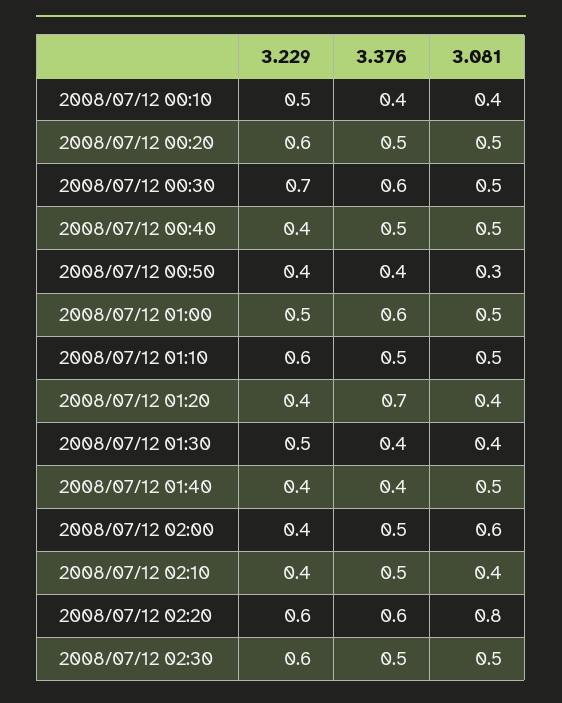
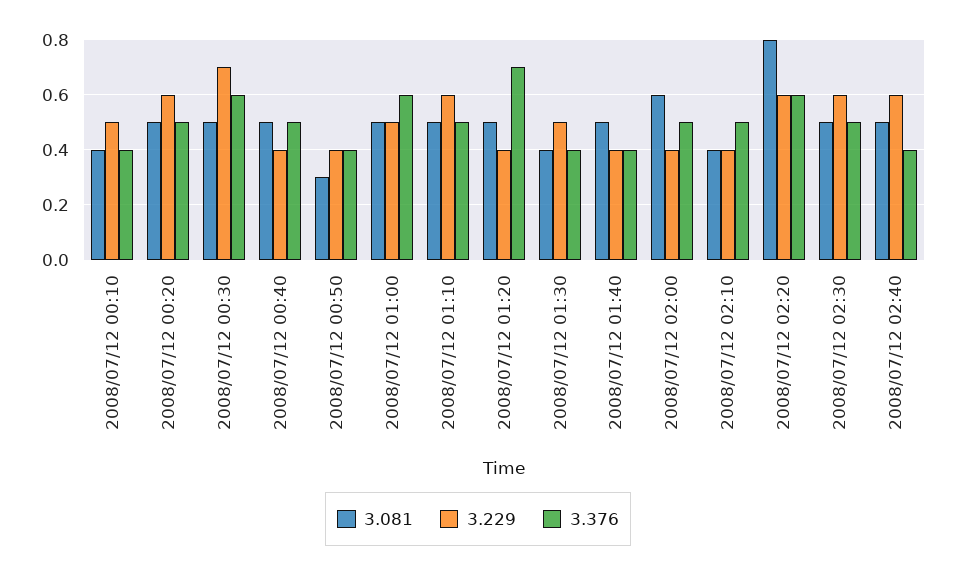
3.081, 2008/07/12 01:20: 0.4 -> 0.5
3.081, 2008/07/12 02:40: none -> 0.5
3.229, 2008/07/12 02:40: none -> 0.6
3.376, 2008/07/12 02:40: none -> 0.4

